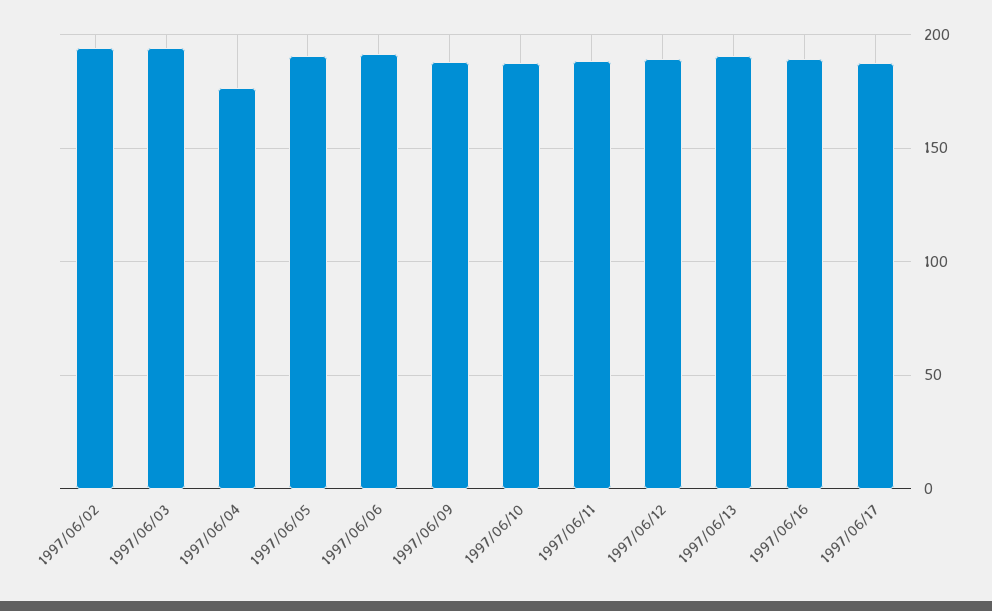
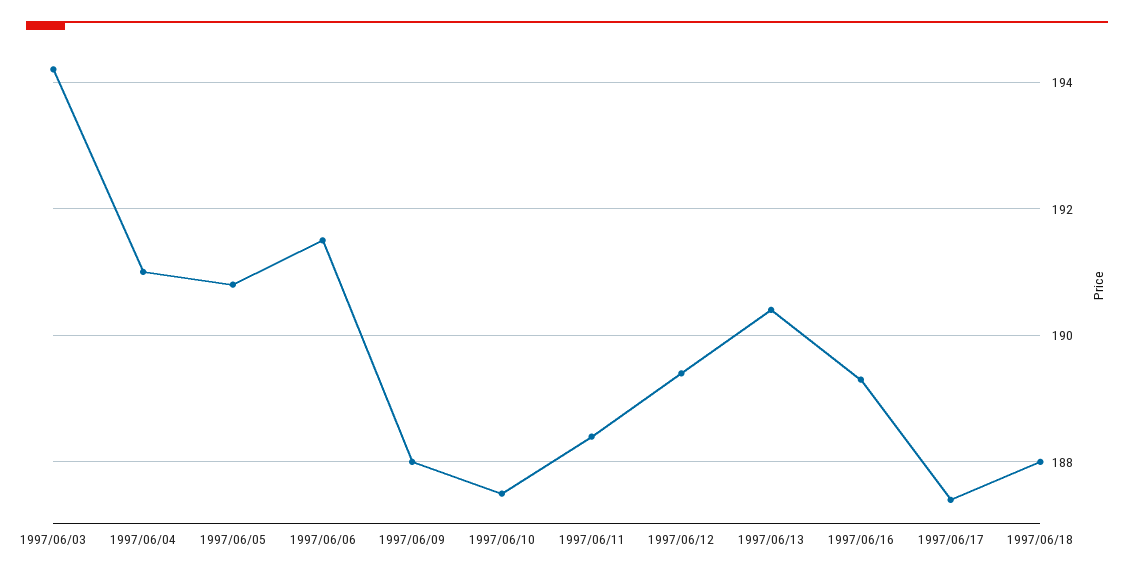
1997/06/02: 195 -> none
1997/06/04: 175 -> 191
1997/06/18: none -> 188

